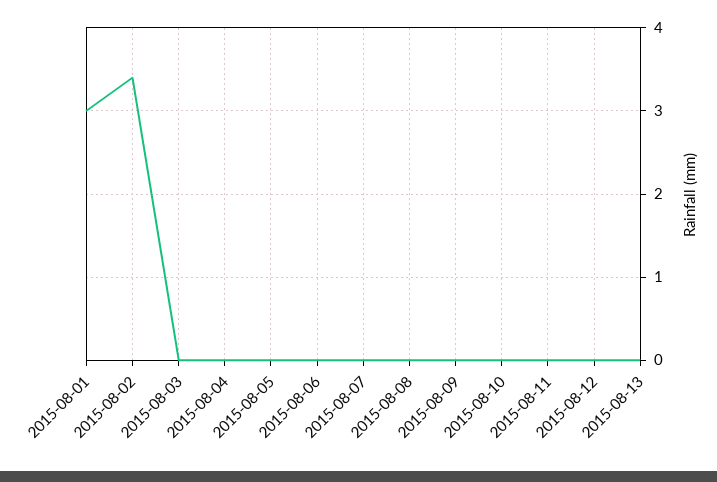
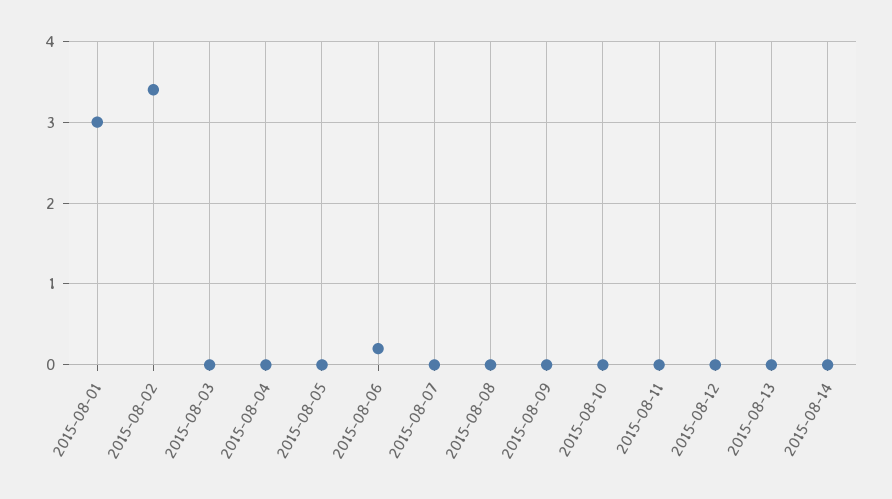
2015-08-06: 0 -> 0.2
2015-08-14: none -> 0

